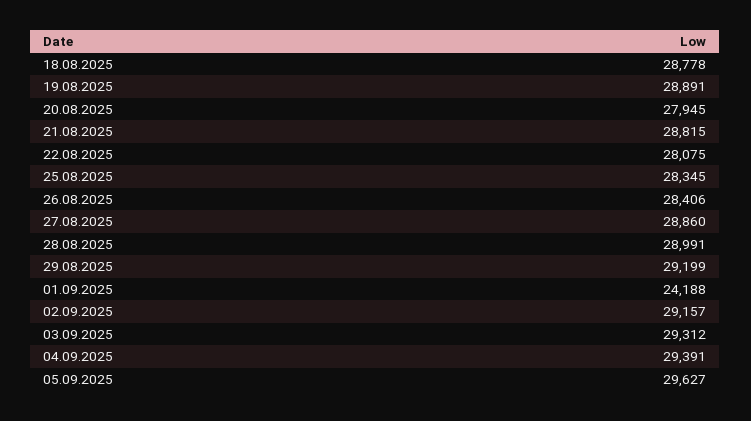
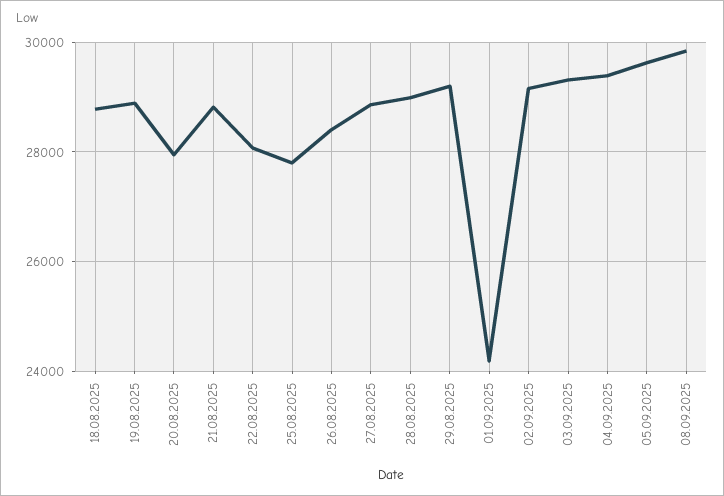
25.08.2025: 28345 -> 27800
08.09.2025: none -> 29800

